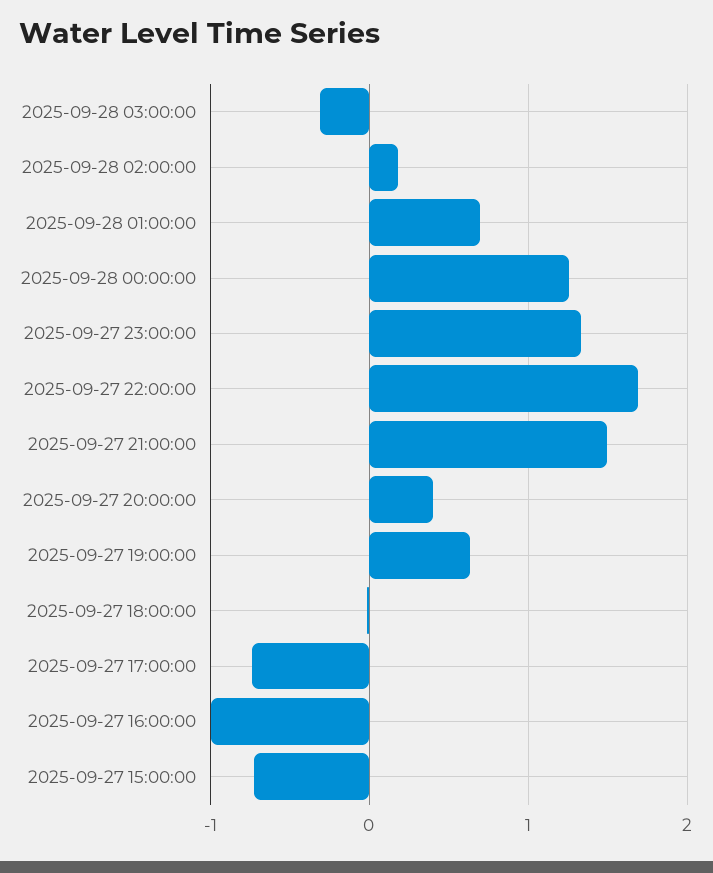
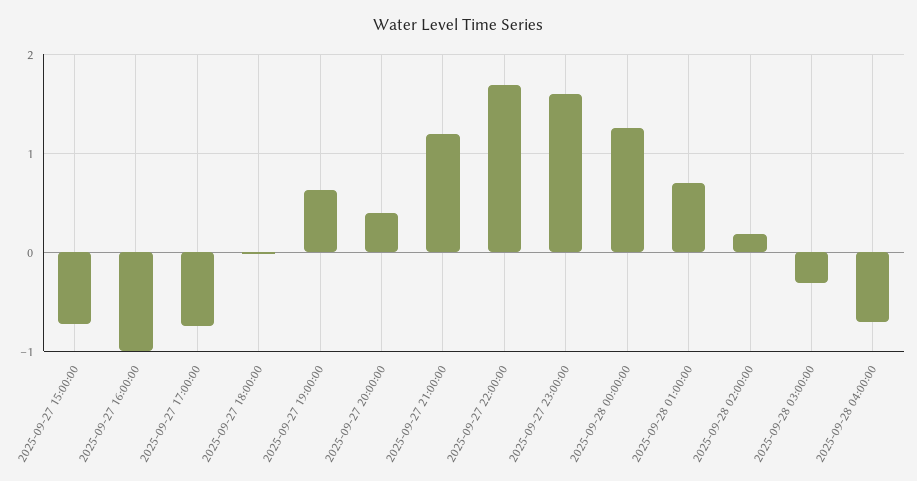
2025-09-27 23:00:00: 1.3 -> 1.6
2025-09-27 21:00:00: 1.5 -> 1.2
2025-09-28 04:00:00: none -> -0.7

